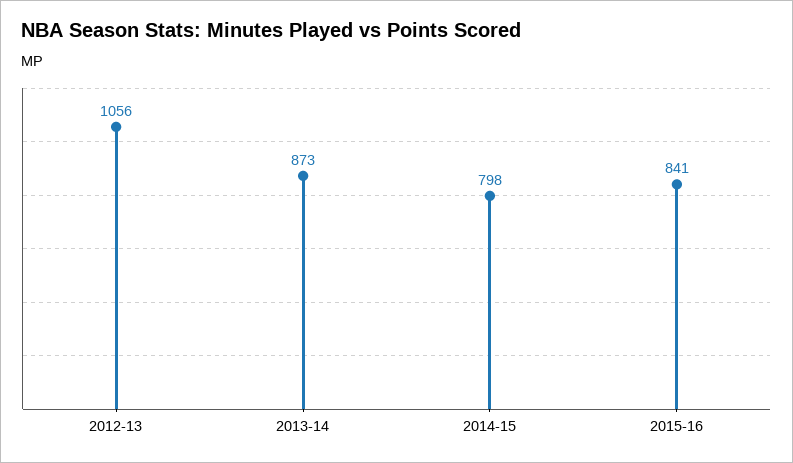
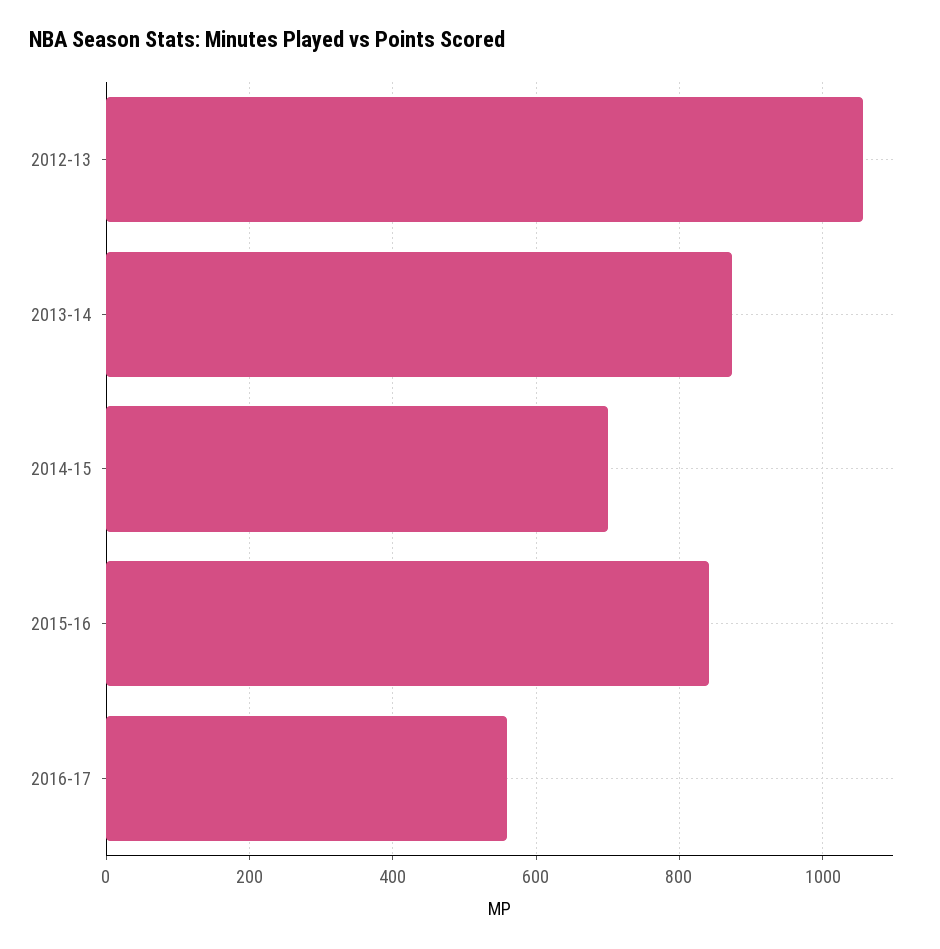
2014-15: 798 -> 700
2016-17: none -> 560

